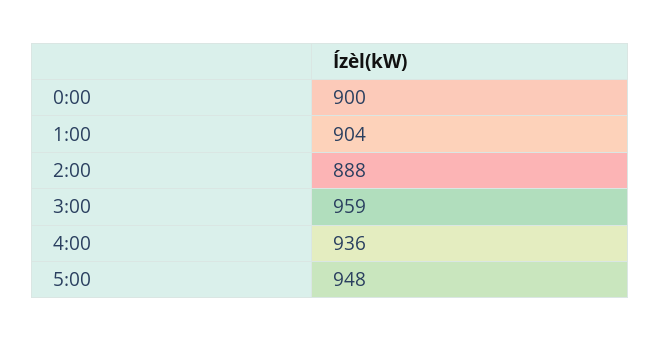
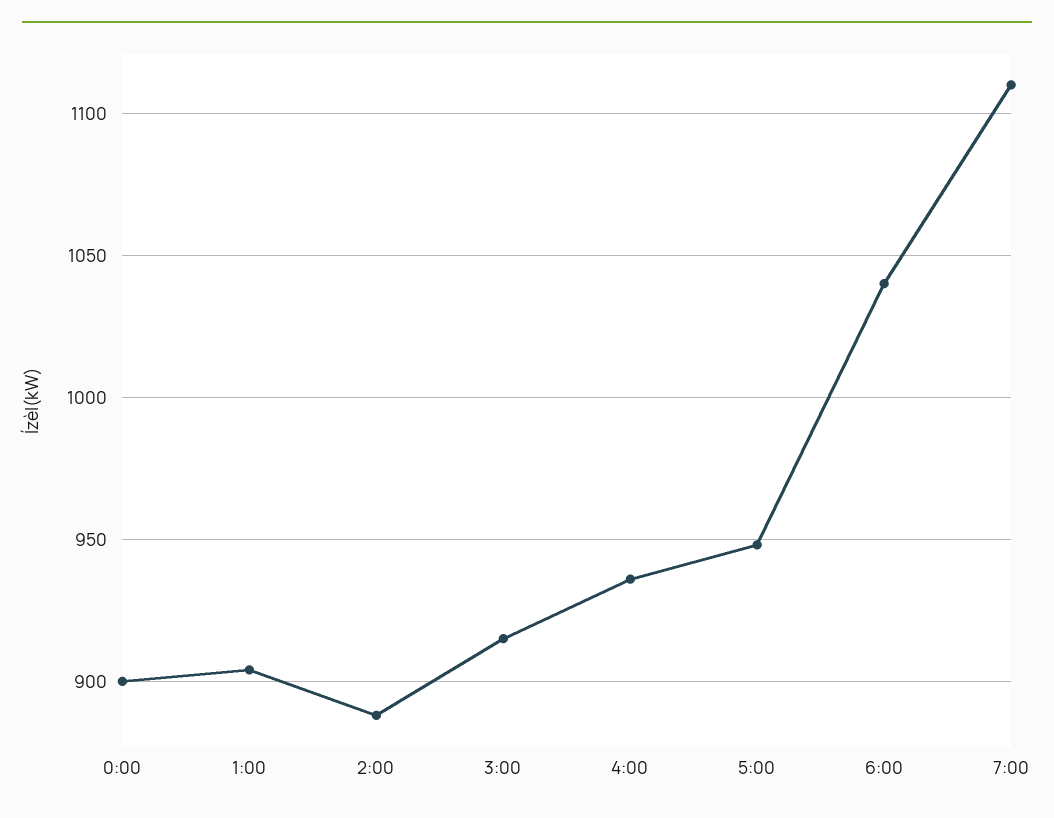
3:00: 959 -> 915
6:00: none -> 1040
7:00: none -> 1110

